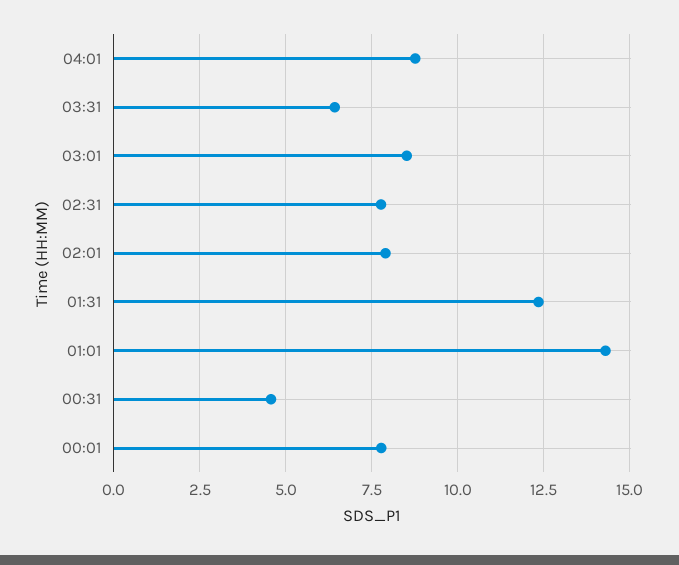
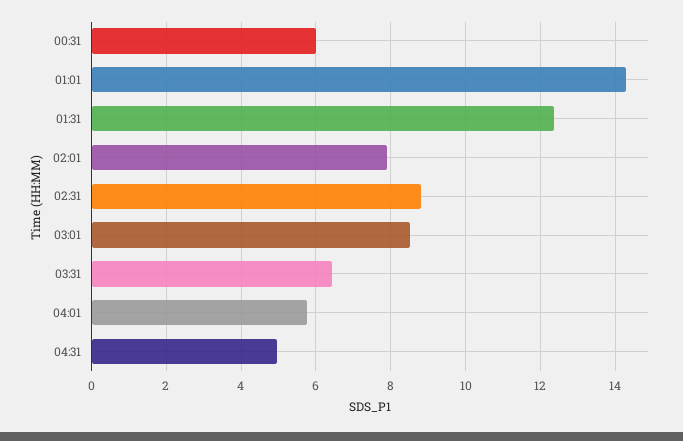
04:01: 8.75 -> 5.8
02:31: 7.75 -> 8.8
00:31: 4.5 -> 6
00:01: 7.75 -> none
04:31: none -> 5

